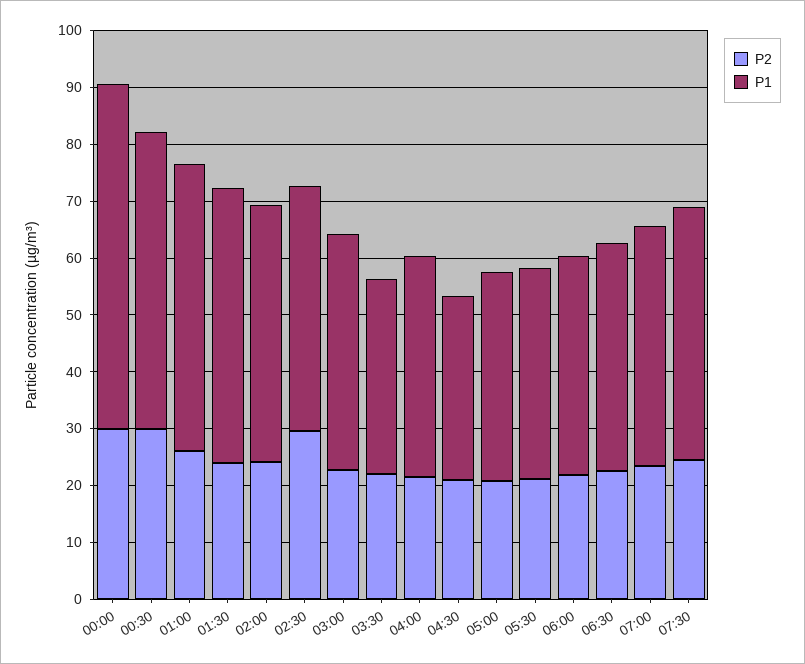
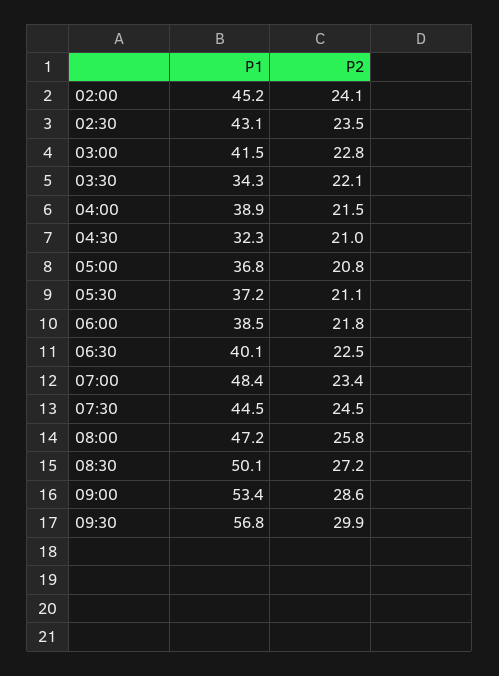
P2, 00:00: 30 -> none
P1, 00:00: 60 -> none
P2, 00:30: 30 -> none
P1, 00:30: 52 -> none
P2, 01:00: 26 -> none
P1, 01:00: 50 -> none
P2, 01:30: 24 -> none
P1, 01:30: 48 -> none
P2, 02:30: 30 -> 23.5
P1, 07:00: 42 -> 48.4
P1, 08:00: none -> 47.2
P2, 08:00: none -> 25.8
P1, 08:30: none -> 50.1
P2, 08:30: none -> 27.2
P1, 09:00: none -> 53.4
P2, 09:00: none -> 28.6
P1, 09:30: none -> 56.8
P2, 09:30: none -> 29.9

